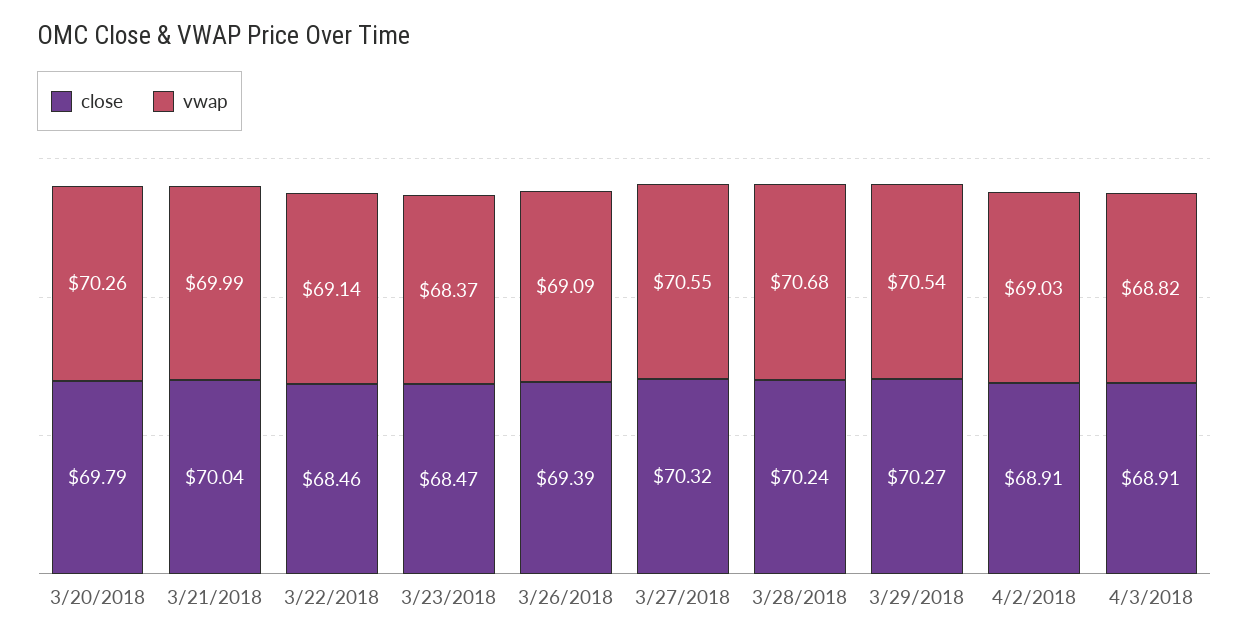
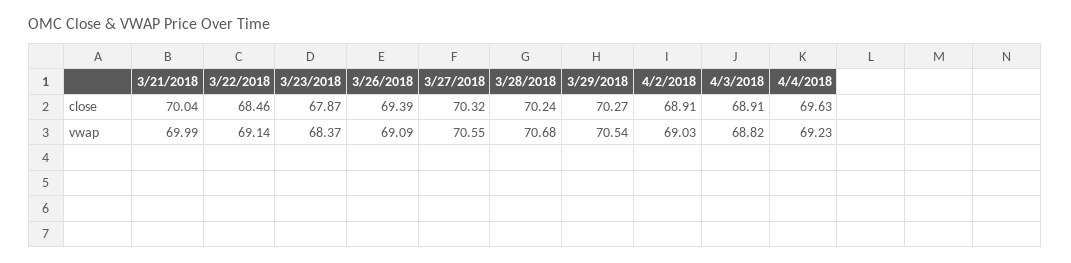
close, 3/20/2018: 69.79 -> none
vwap, 3/20/2018: 70.26 -> none
close, 3/23/2018: 68.47 -> 67.87
close, 4/4/2018: none -> 69.63
vwap, 4/4/2018: none -> 69.23

